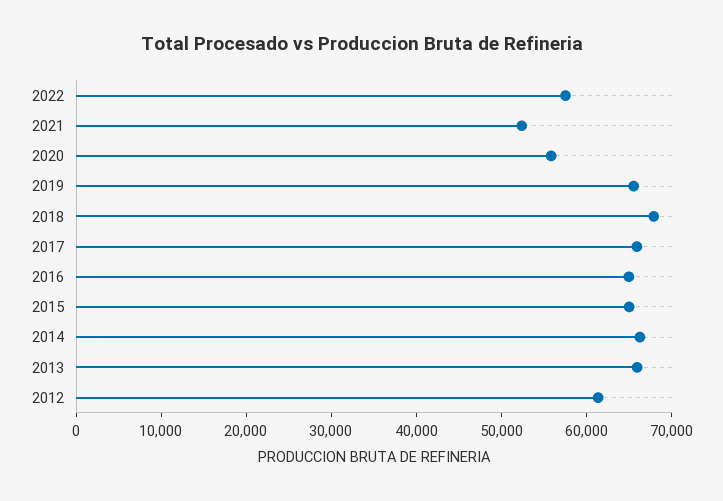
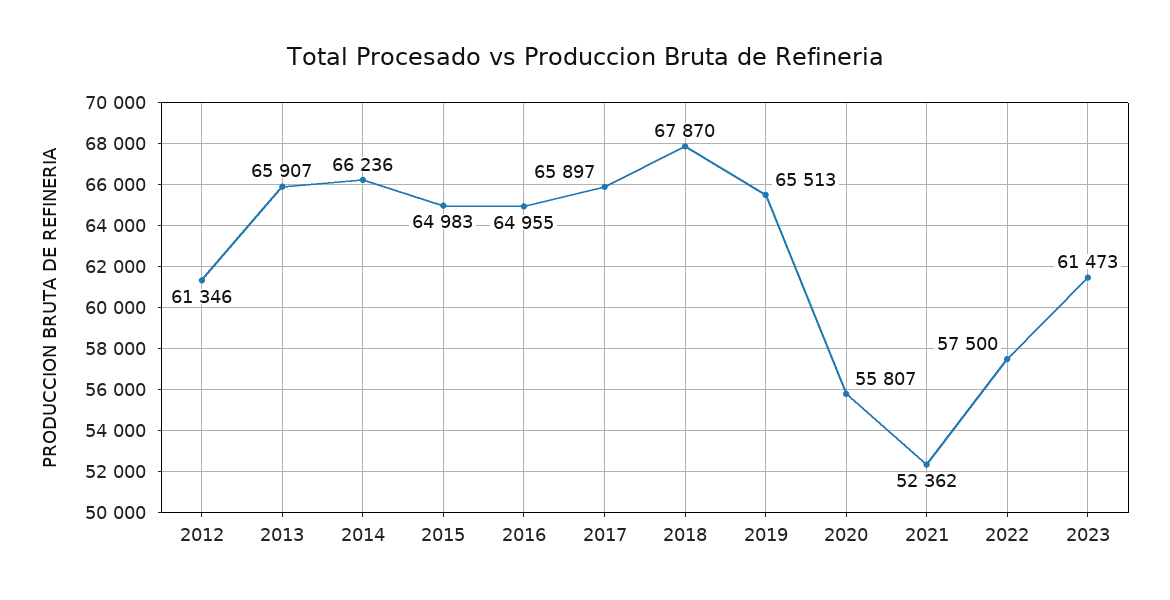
2023: none -> 61473

